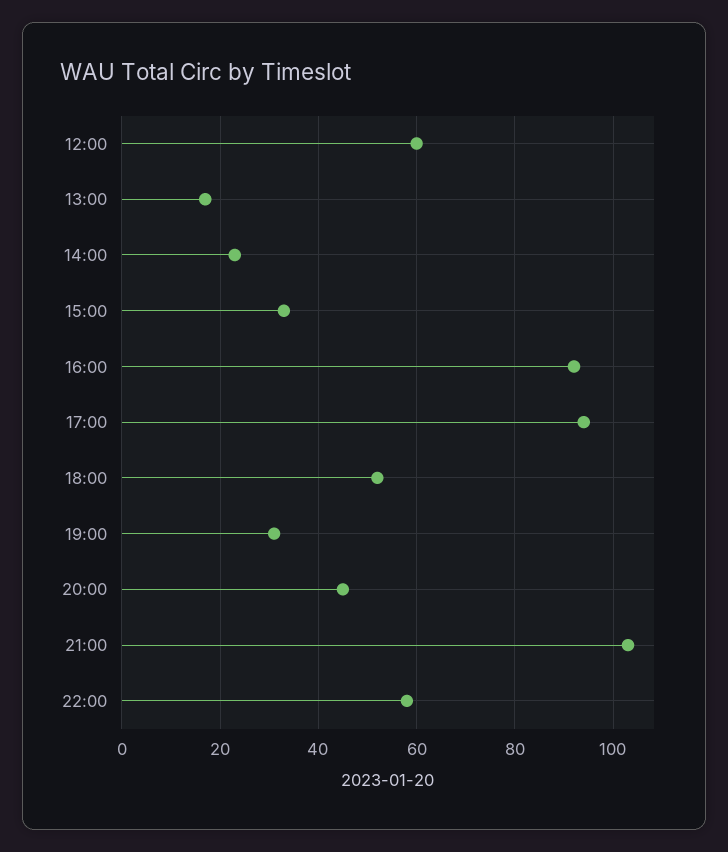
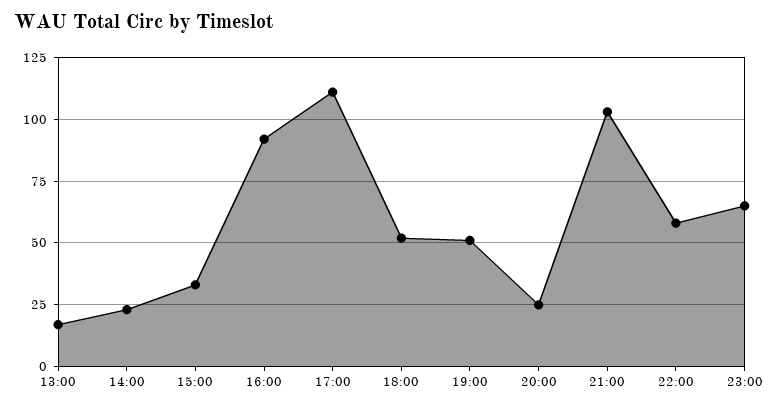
12:00: 60 -> none
17:00: 95 -> 110
19:00: 30 -> 50
20:00: 45 -> 25
23:00: none -> 65

